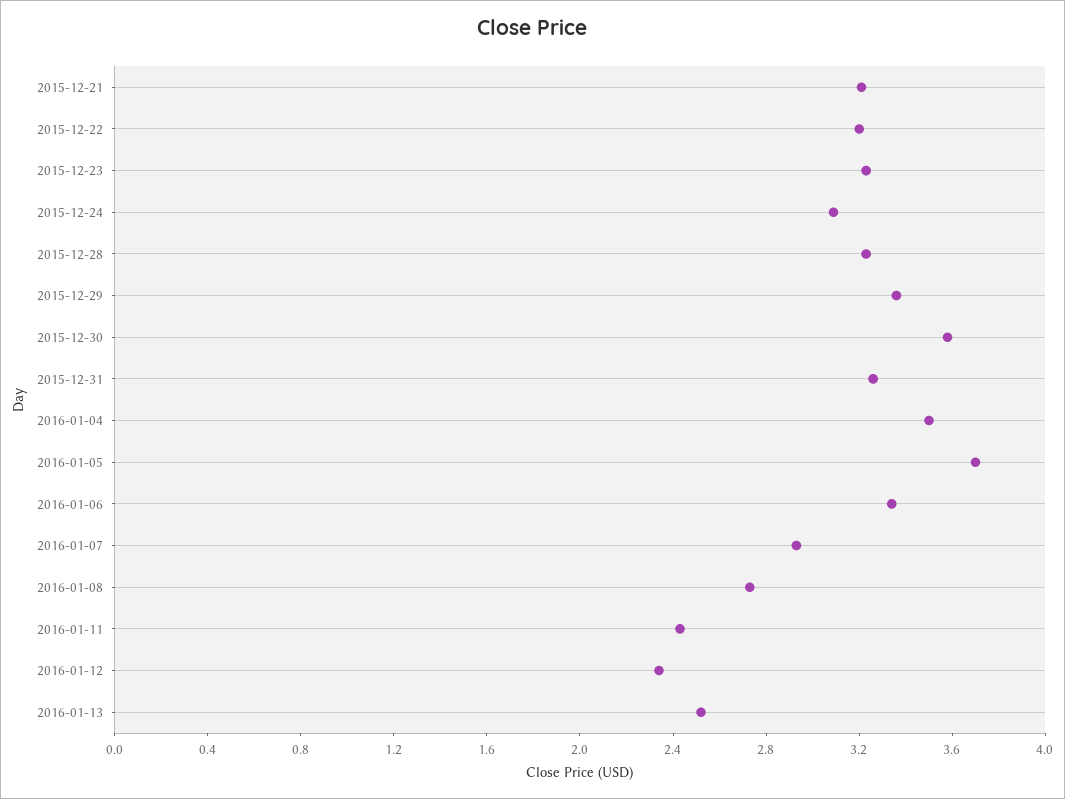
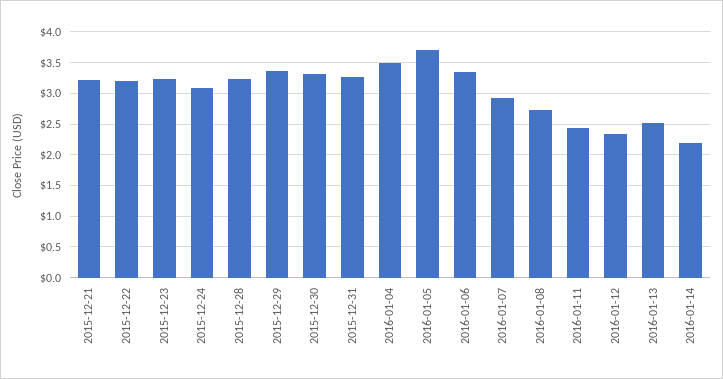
2015-12-30: 3.6 -> 3.3
2016-01-14: none -> 2.2

